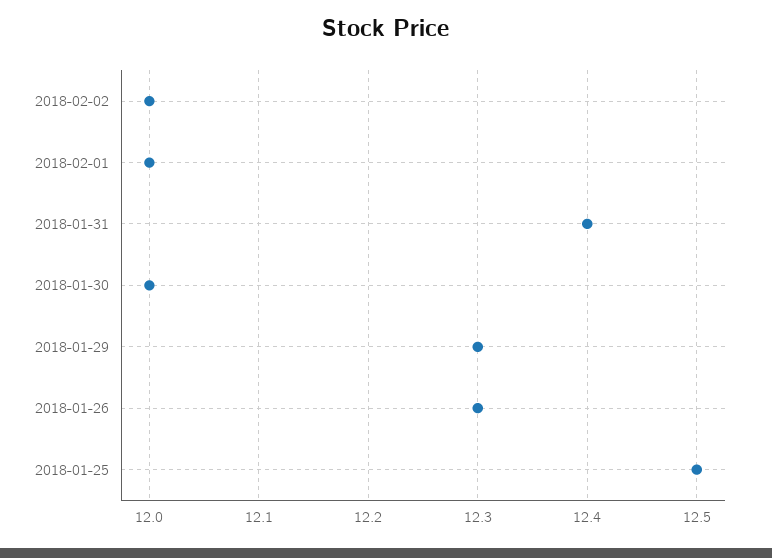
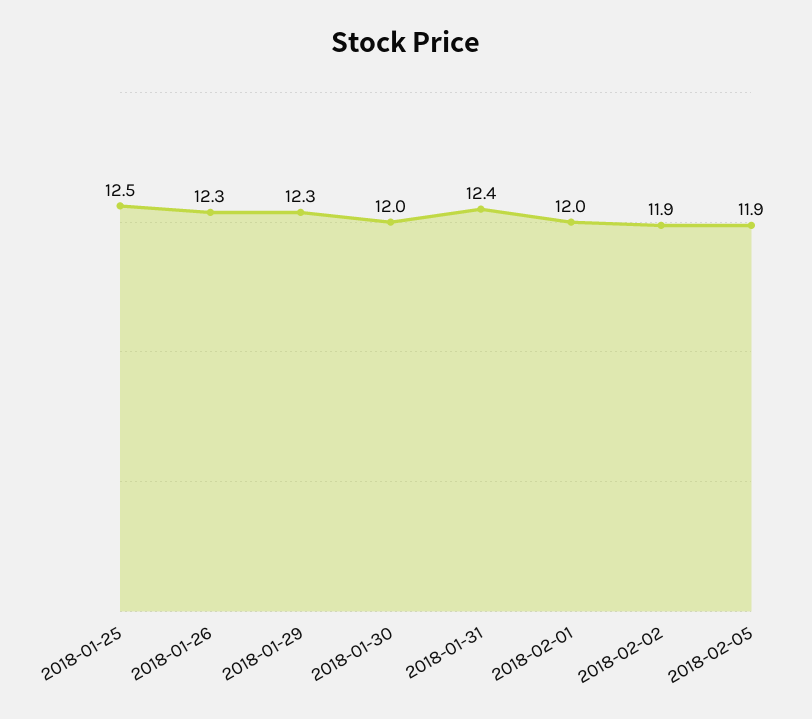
2018-02-02: 12 -> 11.9
2018-02-05: none -> 11.9

